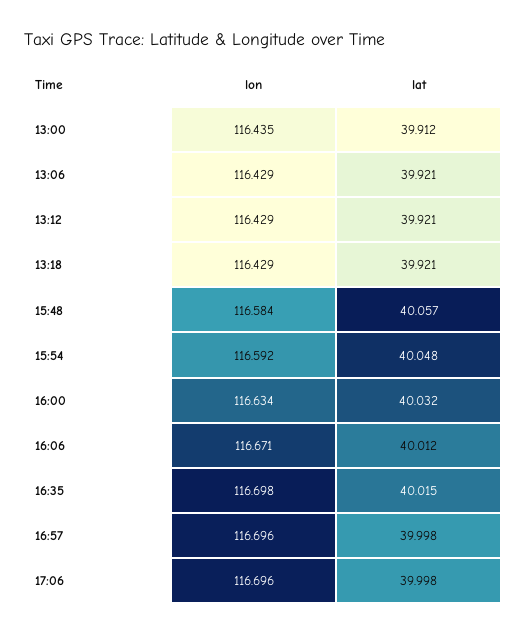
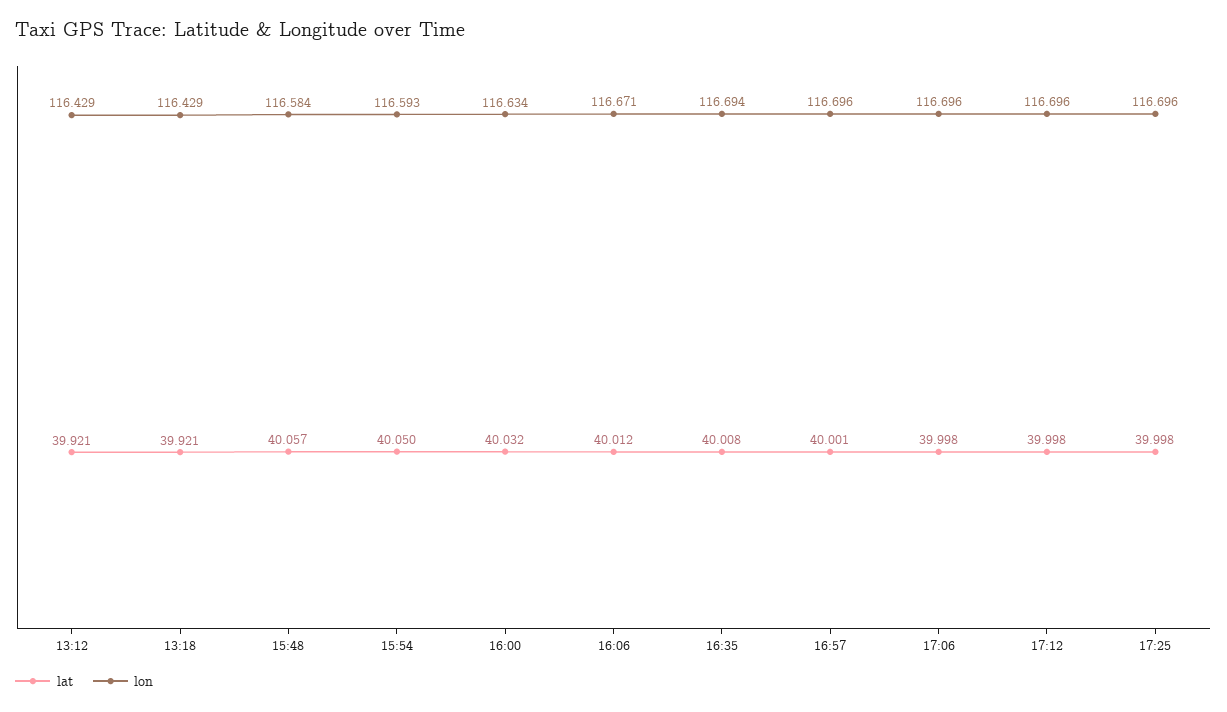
lon, 13:00: 116.435 -> none
lat, 13:00: 39.912 -> none
lon, 13:06: 116.429 -> none
lat, 13:06: 39.921 -> none
lon, 15:54: 116.592 -> 116.593
lat, 15:54: 40.048 -> 40.05
lon, 16:35: 116.698 -> 116.694
lat, 16:35: 40.015 -> 40.008
lat, 16:57: 39.998 -> 40.001
lat, 17:12: none -> 39.998
lon, 17:12: none -> 116.696
lat, 17:25: none -> 39.998
lon, 17:25: none -> 116.696

